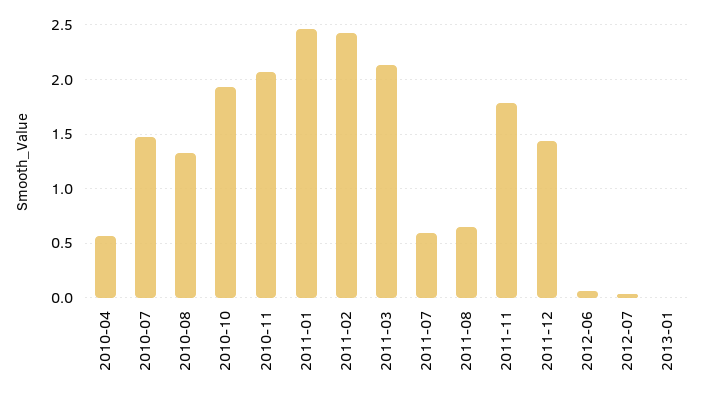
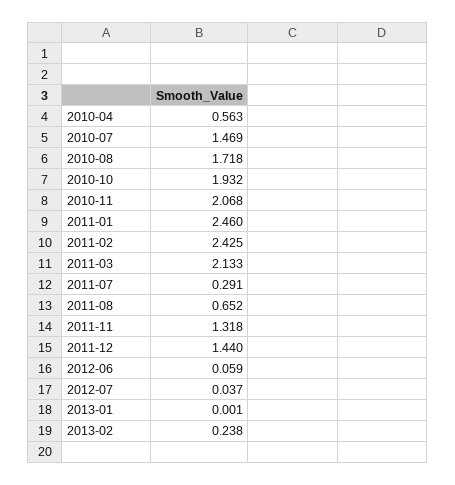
2010-08: 1.3 -> 1.718
2011-07: 0.6 -> 0.291
2011-11: 1.8 -> 1.318
2013-02: none -> 0.238

